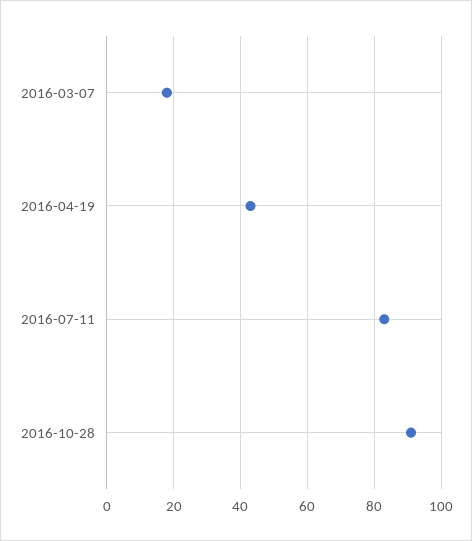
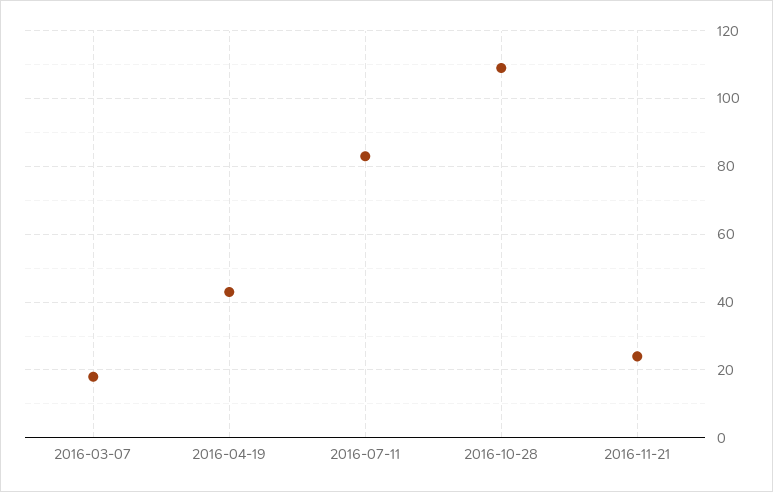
2016-10-28: 90 -> 110
2016-11-21: none -> 25

